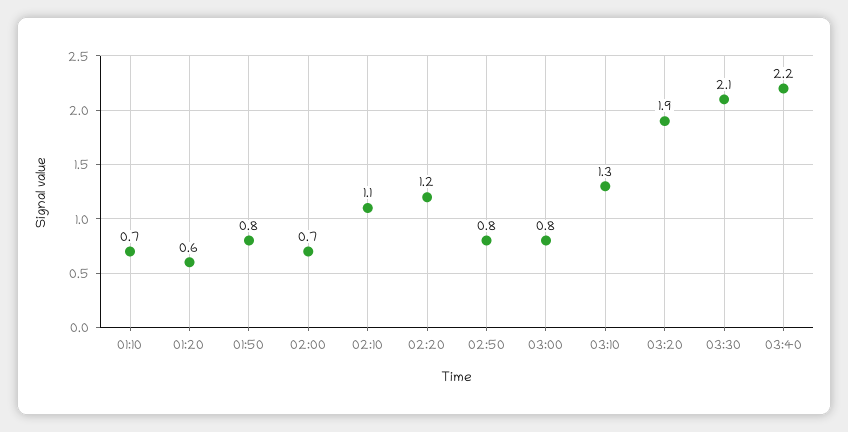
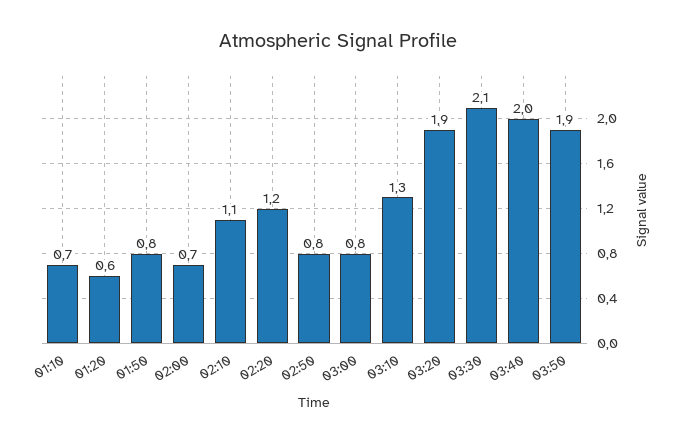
03:40: 2.2 -> 2
03:50: none -> 1.9

